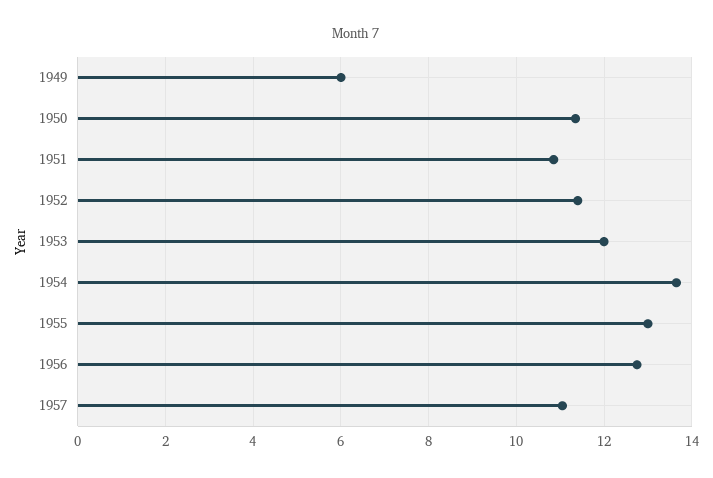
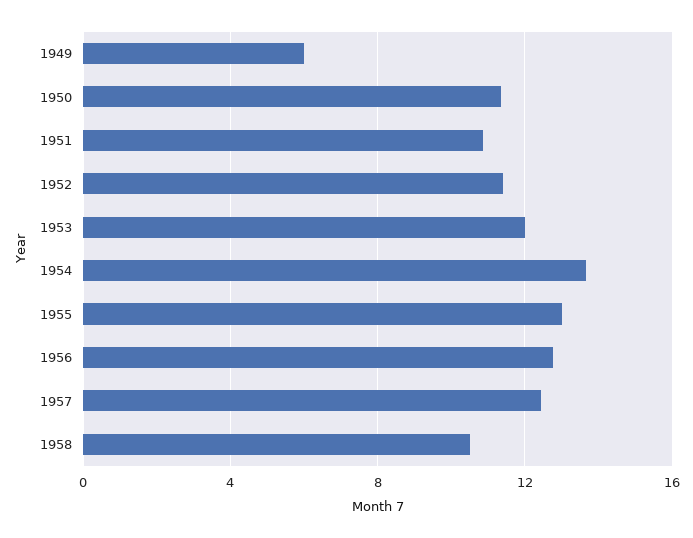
1957: 11 -> 12.5
1958: none -> 10.5

